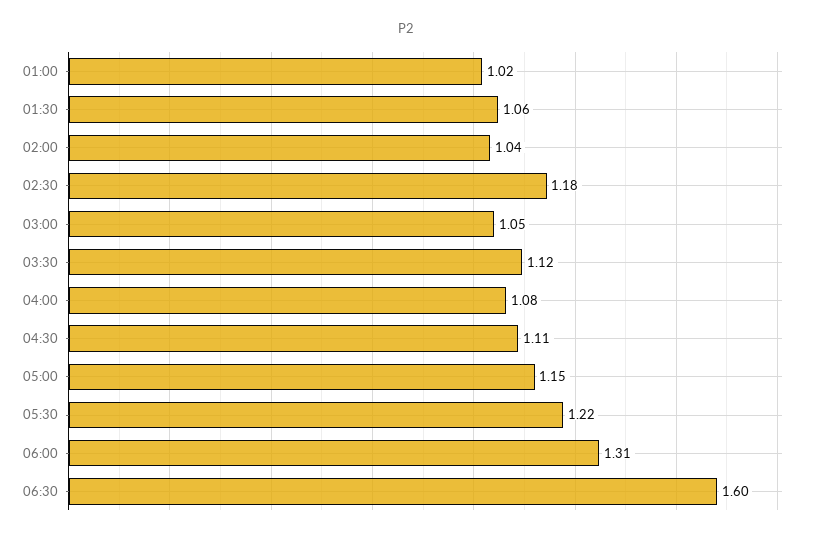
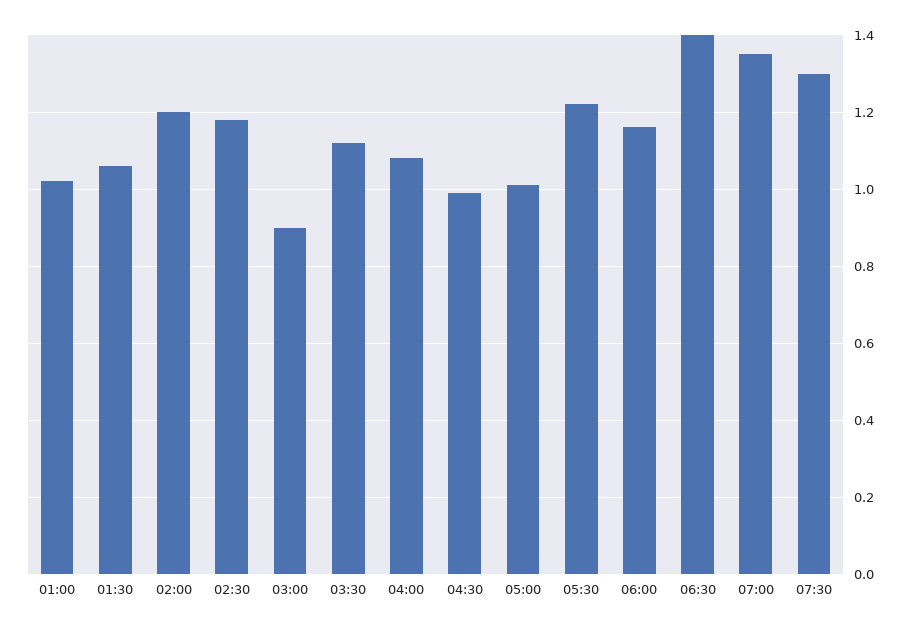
02:00: 1.04 -> 1.2
03:00: 1.05 -> 0.9
04:30: 1.11 -> 1
05:00: 1.15 -> 1
06:00: 1.31 -> 1.15
06:30: 1.6 -> 1.4
07:00: none -> 1.35
07:30: none -> 1.3

